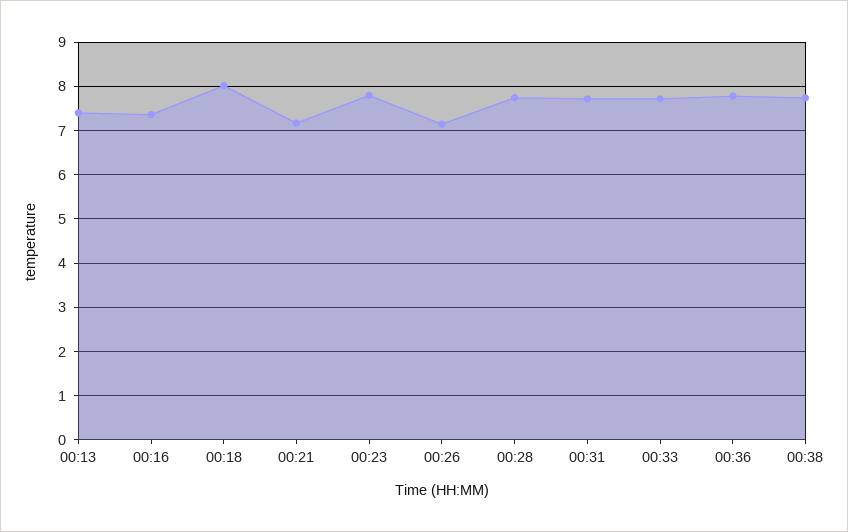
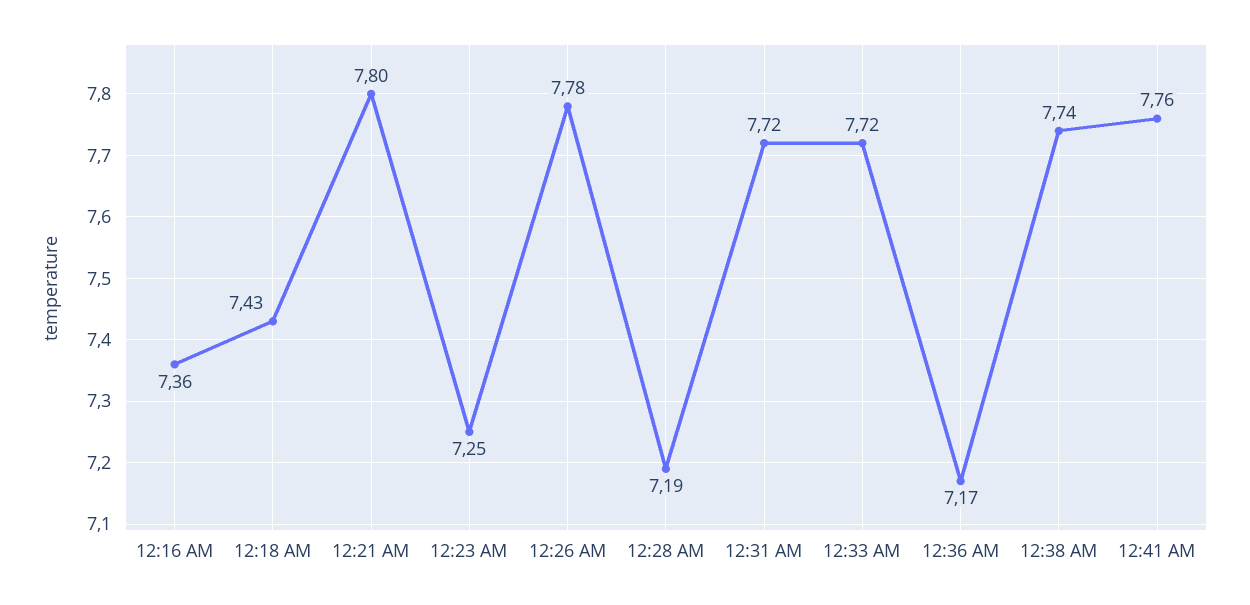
00:13: 7.4 -> none
00:18: 8 -> 7.43
00:21: 7.2 -> 7.8
00:23: 7.8 -> 7.25
00:26: 7.2 -> 7.78
00:28: 7.8 -> 7.19
00:36: 7.8 -> 7.17
12:41 AM: none -> 7.76

